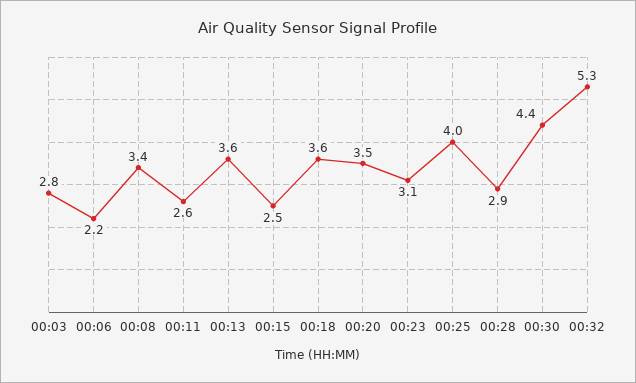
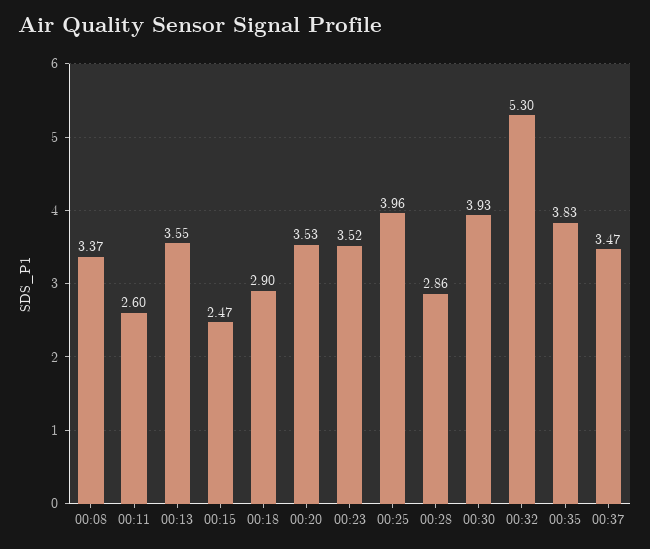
00:03: 2.8 -> none
00:06: 2.2 -> none
00:18: 3.6 -> 2.9
00:23: 3.1 -> 3.52
00:30: 4.4 -> 3.93
00:35: none -> 3.83
00:37: none -> 3.47

